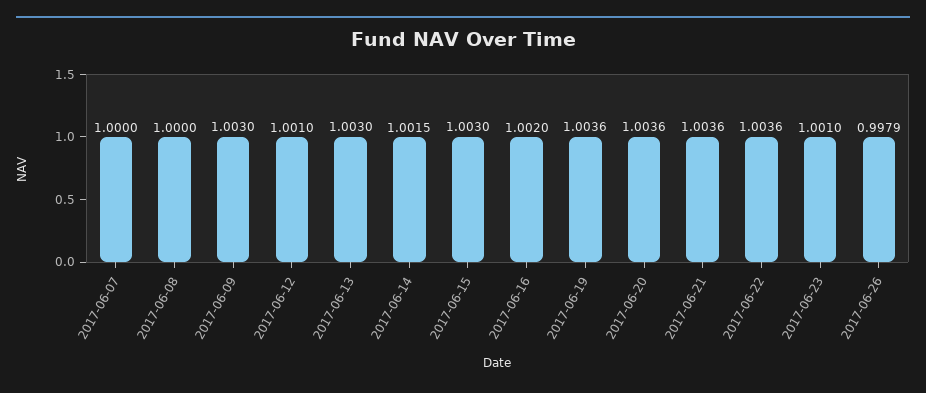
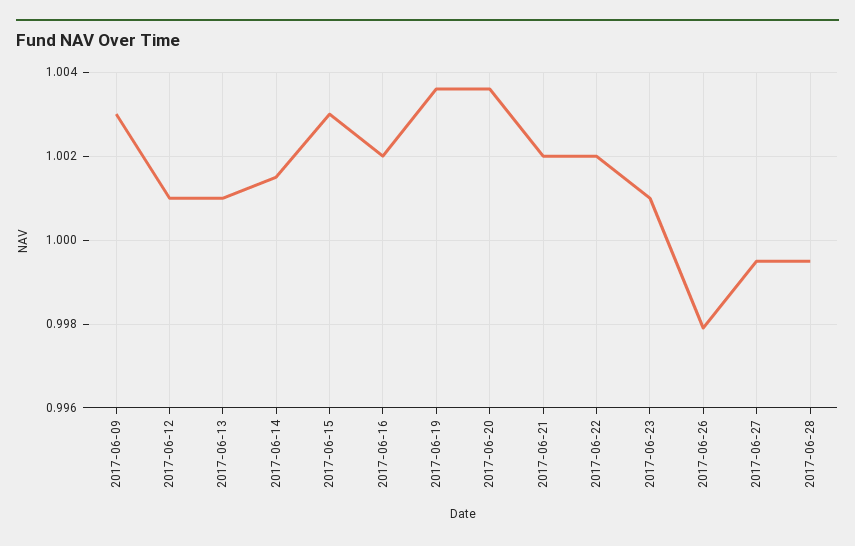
2017-06-07: 1 -> none
2017-06-08: 1 -> none
2017-06-13: 1.003 -> 1.001
2017-06-21: 1.0036 -> 1.002
2017-06-22: 1.0036 -> 1.002
2017-06-27: none -> 0.9995
2017-06-28: none -> 0.9995

